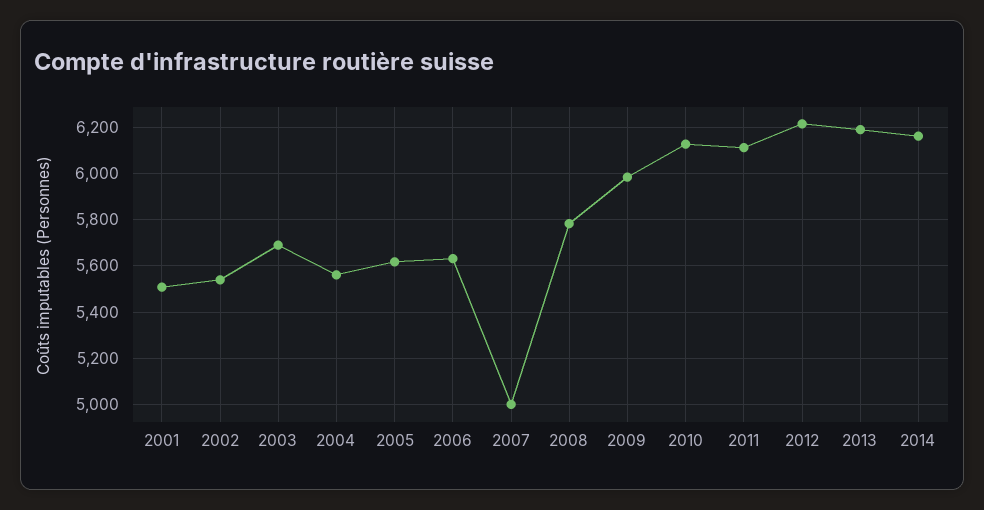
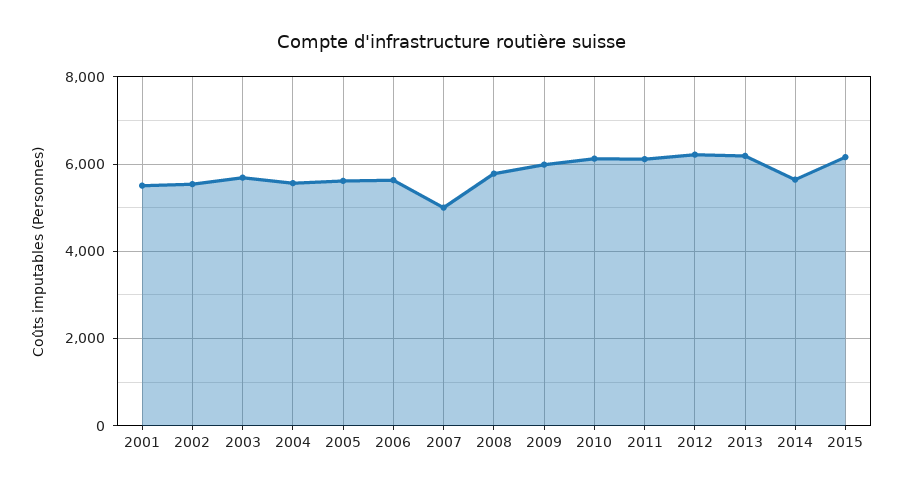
2014: 6150 -> 5600
2015: none -> 6200

